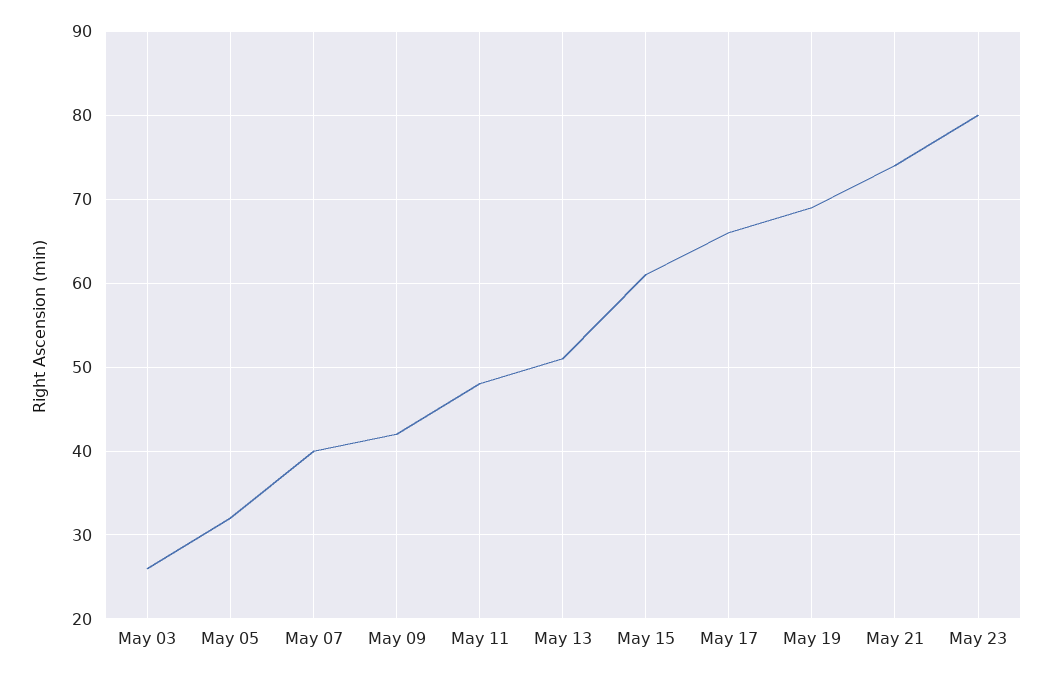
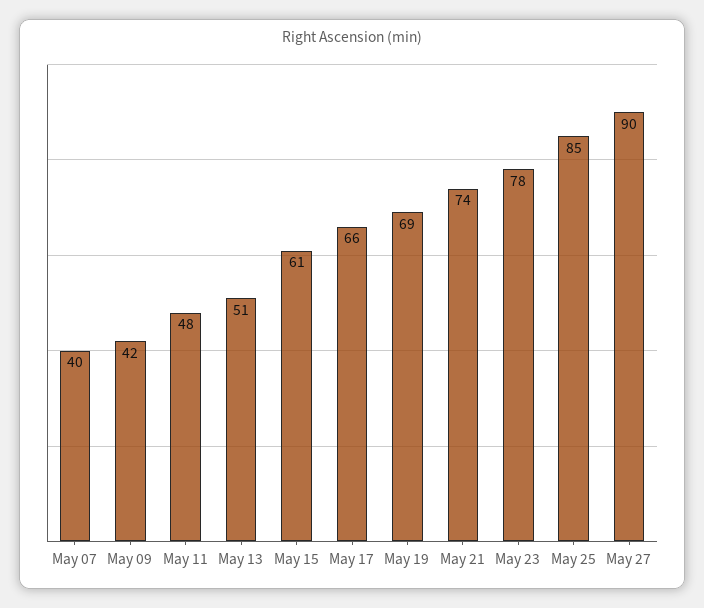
May 03: 26 -> none
May 05: 32 -> none
May 23: 80 -> 78
May 25: none -> 85
May 27: none -> 90

